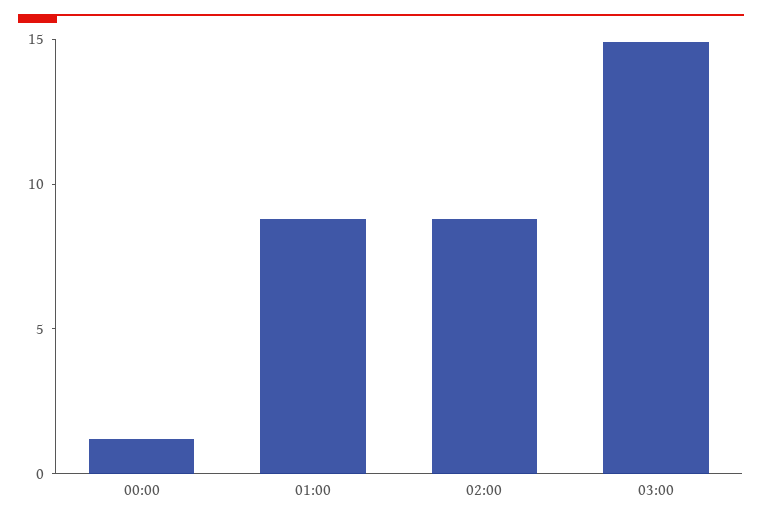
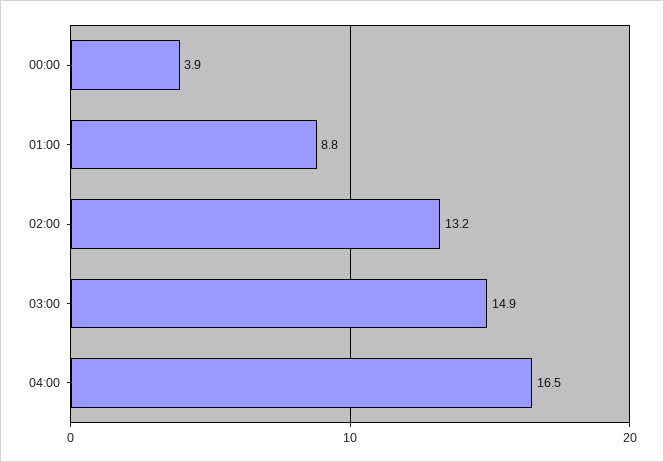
00:00: 1 -> 3.9
02:00: 9 -> 13.2
04:00: none -> 16.5

